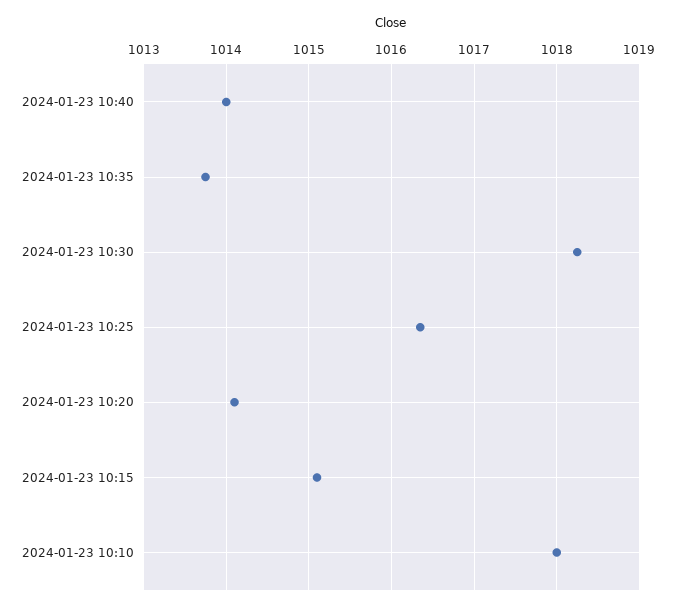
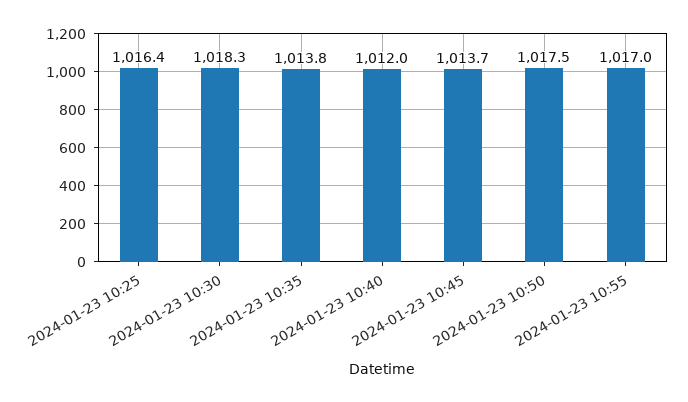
2024-01-23 10:40: 1014 -> 1012
2024-01-23 10:20: 1014.1 -> none
2024-01-23 10:15: 1015.1 -> none
2024-01-23 10:10: 1018 -> none
2024-01-23 10:45: none -> 1013.7
2024-01-23 10:50: none -> 1017.5
2024-01-23 10:55: none -> 1017

